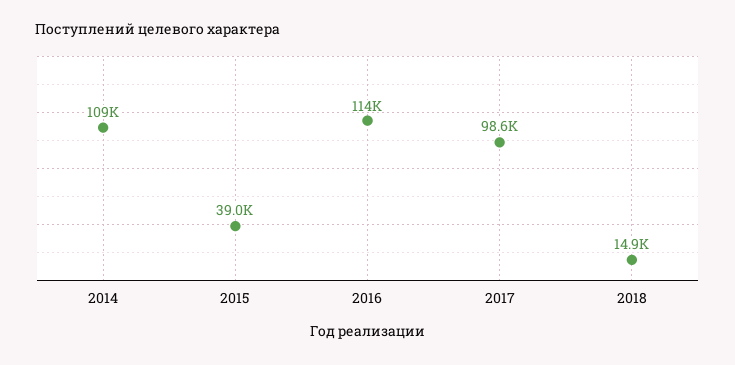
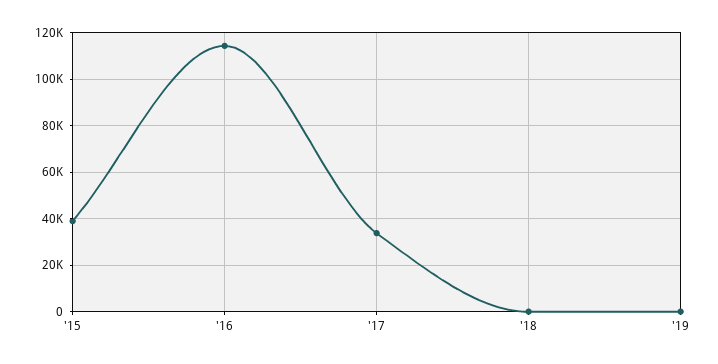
2014: 109000 -> none
2017: 98600 -> 35000
2018: 14900 -> 0
'19: none -> 0

